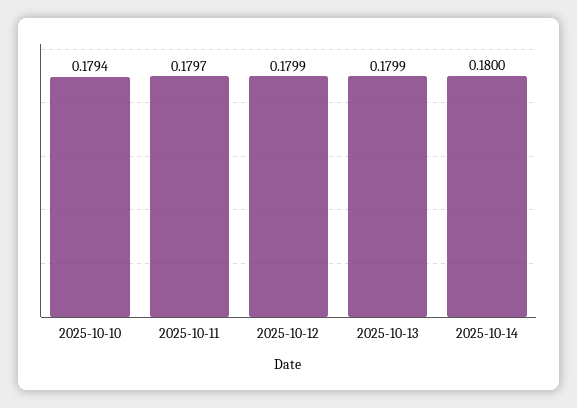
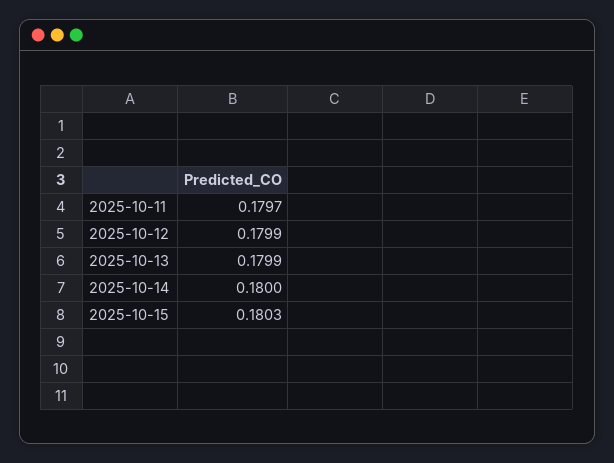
2025-10-10: 0.1794 -> none
2025-10-15: none -> 0.1803

